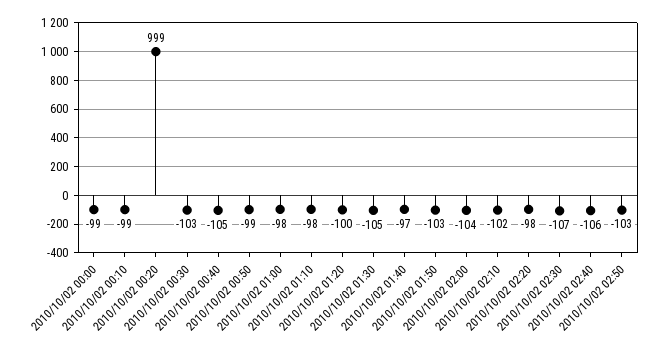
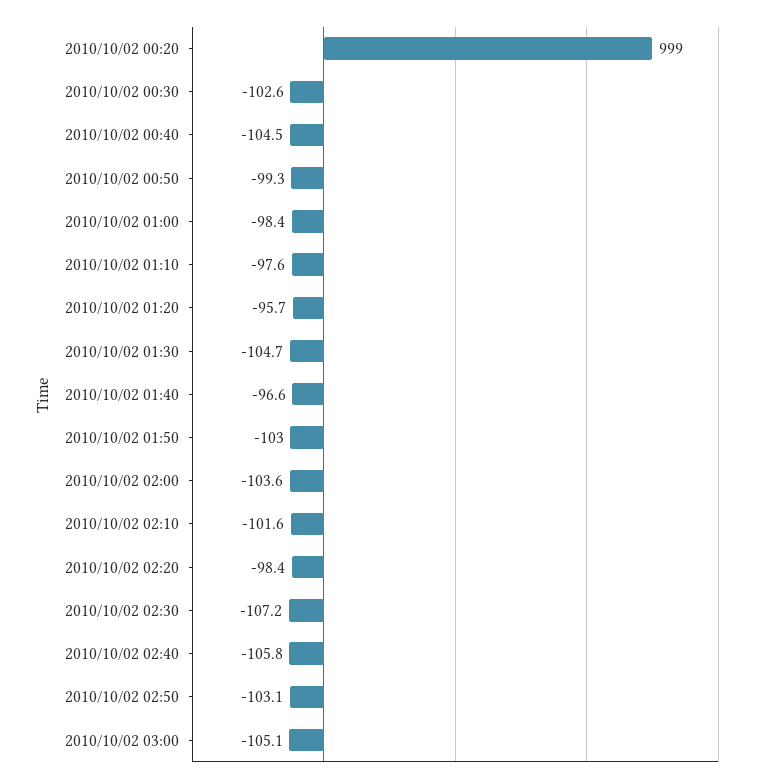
2010/10/02 00:00: -99 -> none
2010/10/02 00:10: -99 -> none
2010/10/02 01:20: -100 -> -95.7
2010/10/02 03:00: none -> -105.1

